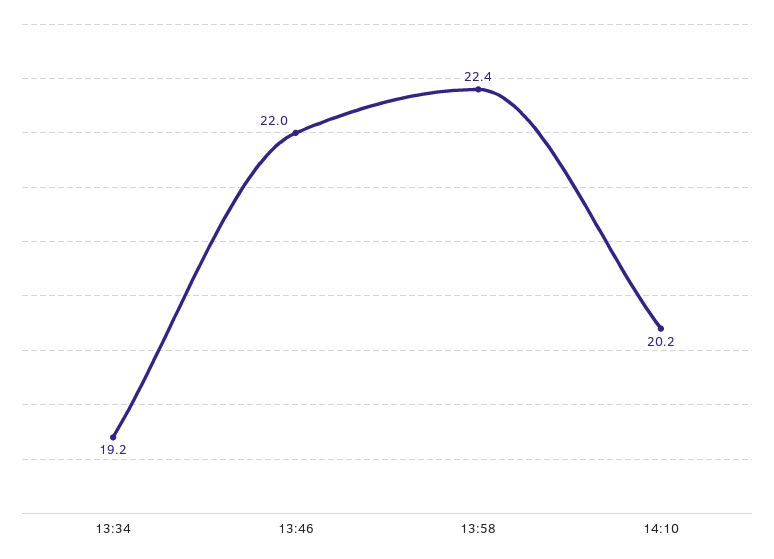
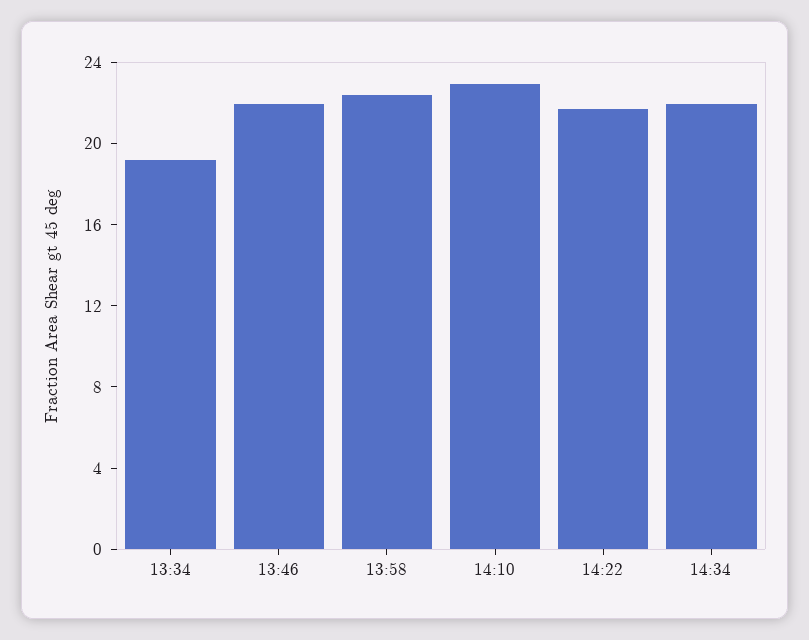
14:10: 20.2 -> 23
14:22: none -> 22
14:34: none -> 22

